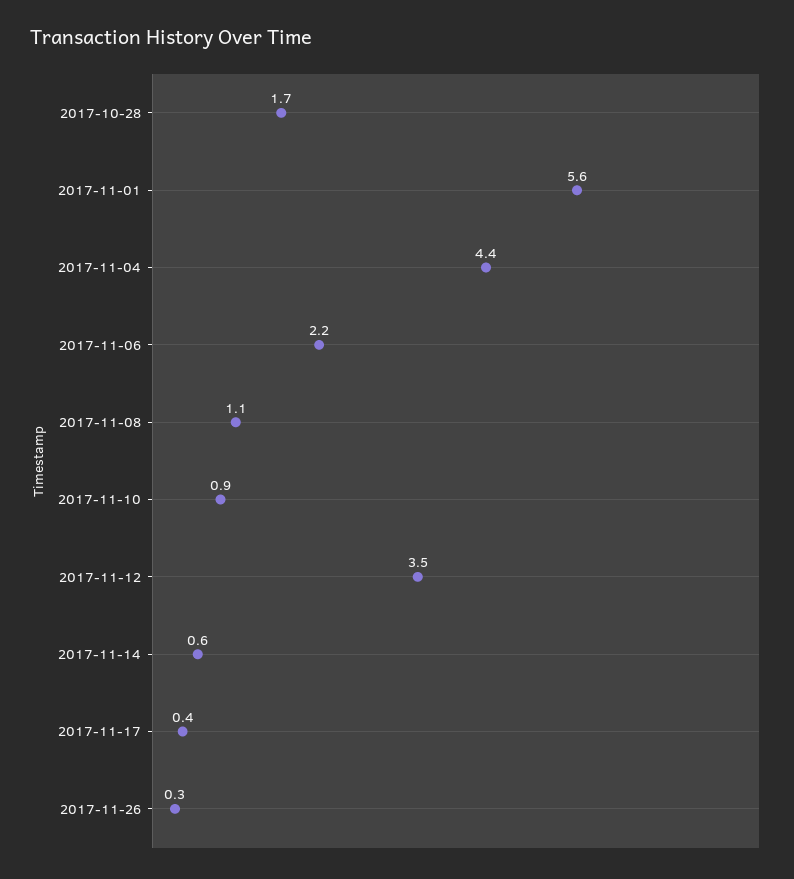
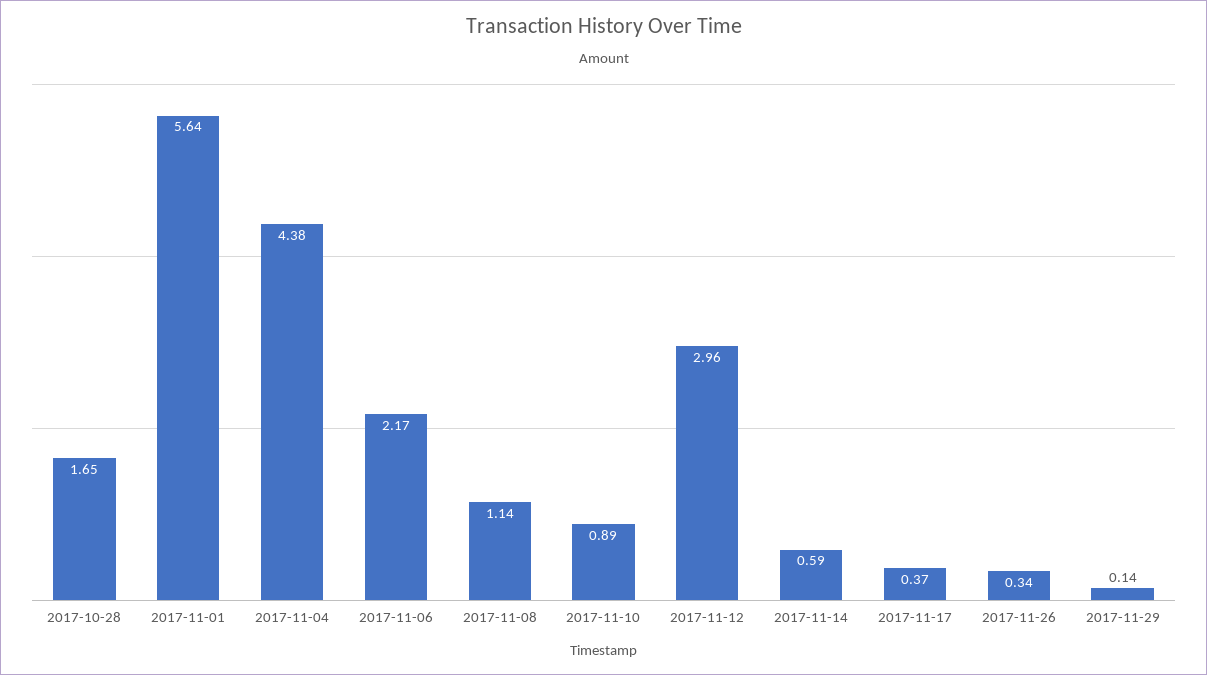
2017-11-12: 3.5 -> 2.96
2017-11-29: none -> 0.14

